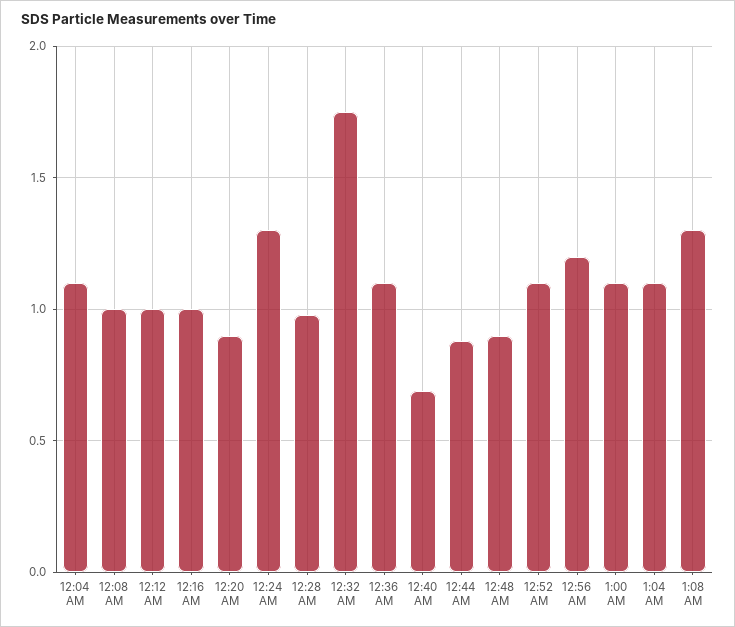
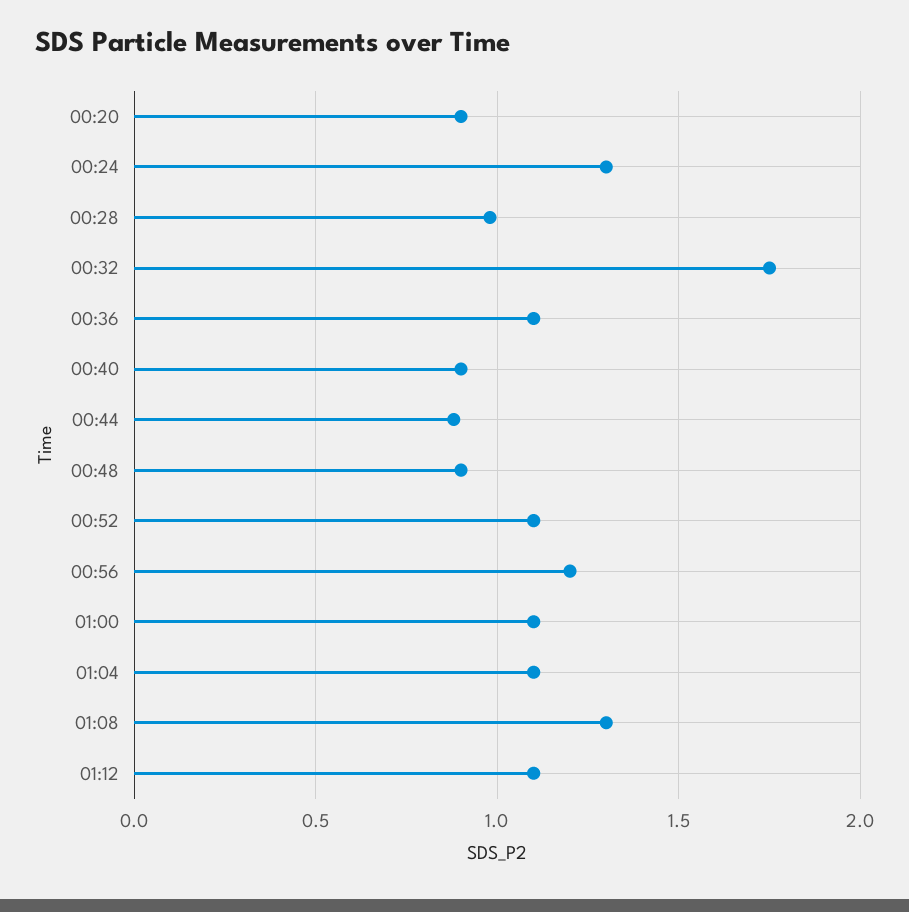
12:04 AM: 1.1 -> none
12:08 AM: 1 -> none
12:12 AM: 1 -> none
12:16 AM: 1 -> none
12:40 AM: 0.7 -> 0.9
01:12: none -> 1.1

